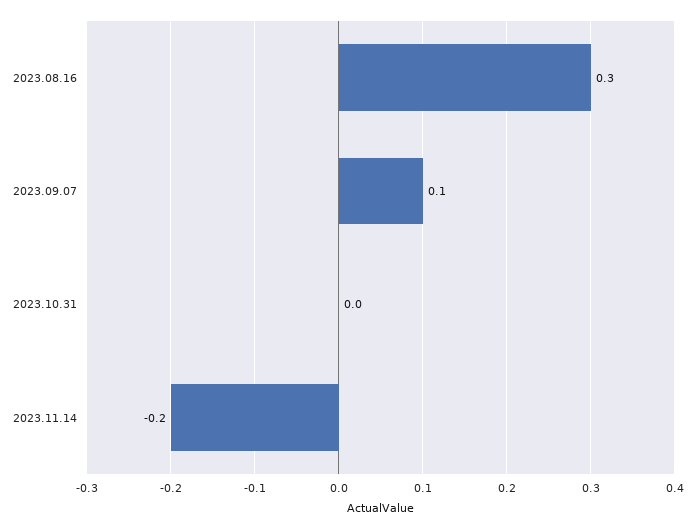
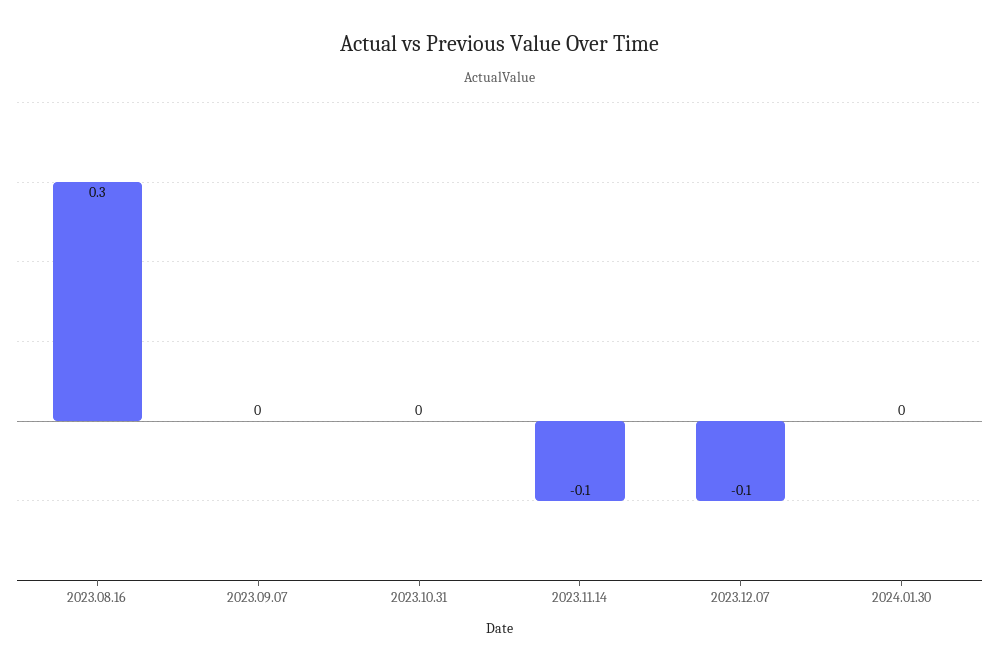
2023.09.07: 0.1 -> 0
2023.11.14: -0.2 -> -0.1
2023.12.07: none -> -0.1
2024.01.30: none -> 0

